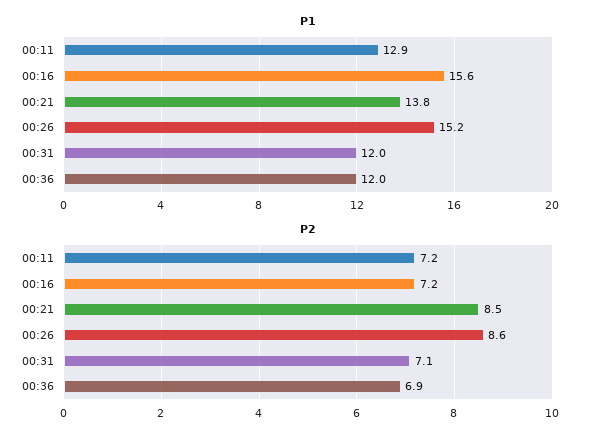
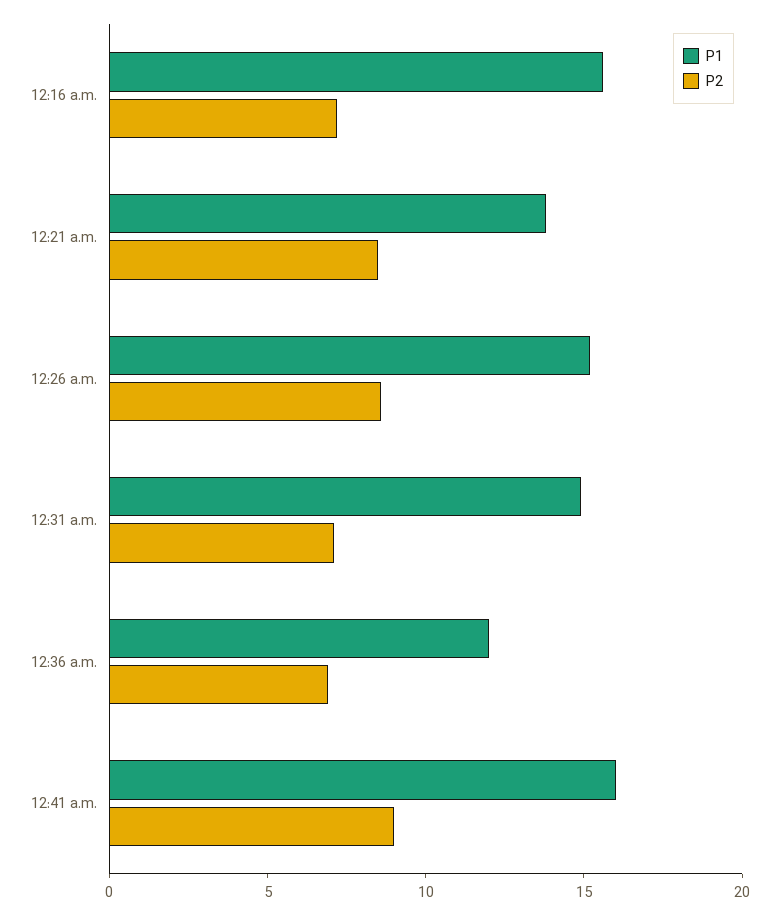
P1, 00:11: 12.9 -> none
P1, 00:31: 12 -> 15
P2, 00:11: 7.2 -> none
P1, 12:41 a.m.: none -> 16
P2, 12:41 a.m.: none -> 9

